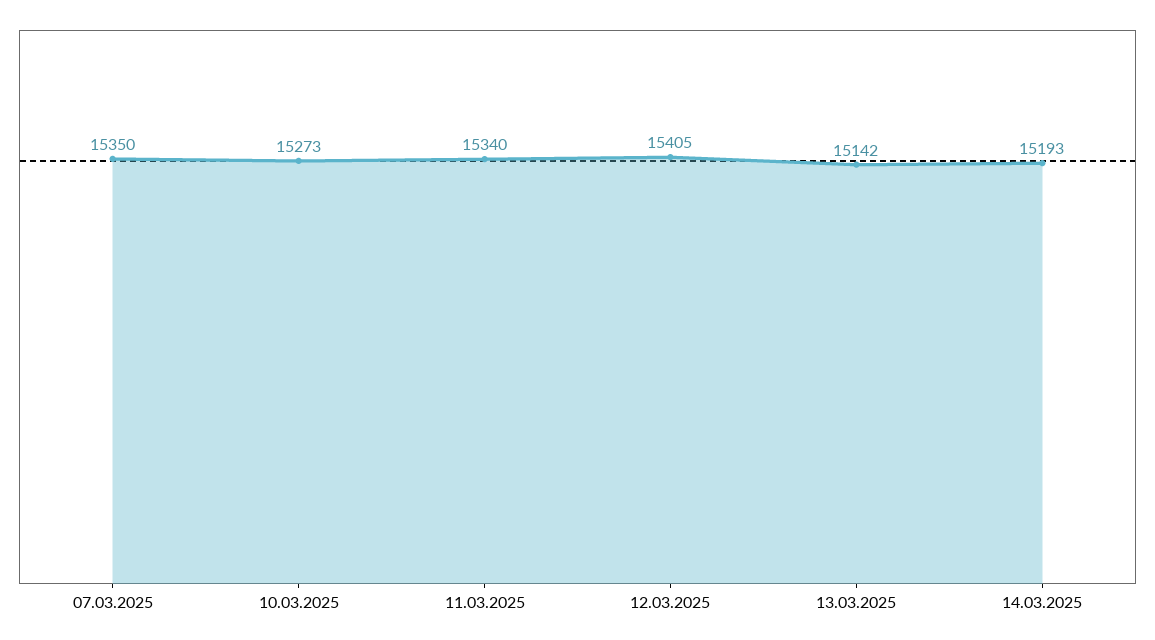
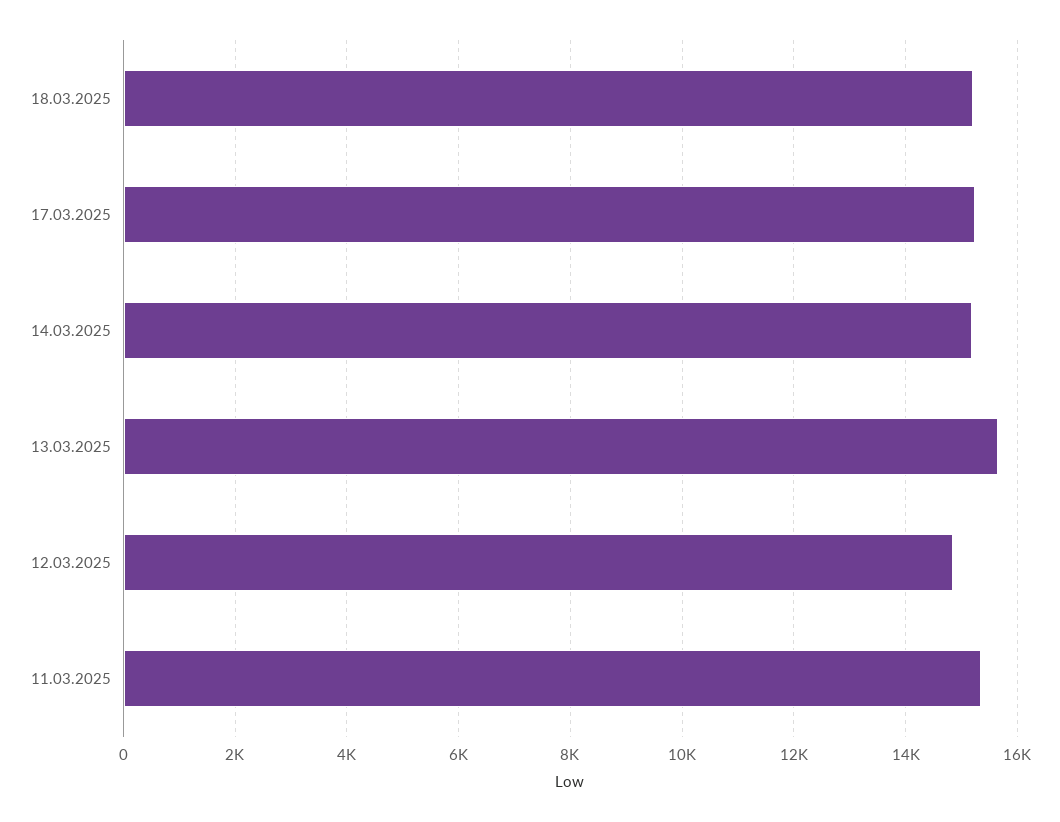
07.03.2025: 15350 -> none
10.03.2025: 15273 -> none
12.03.2025: 15405 -> 14800
13.03.2025: 15142 -> 15600
18.03.2025: none -> 15200
17.03.2025: none -> 15200

